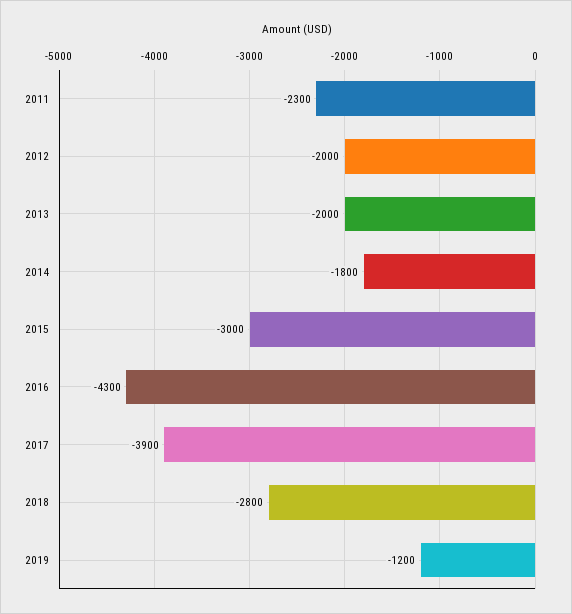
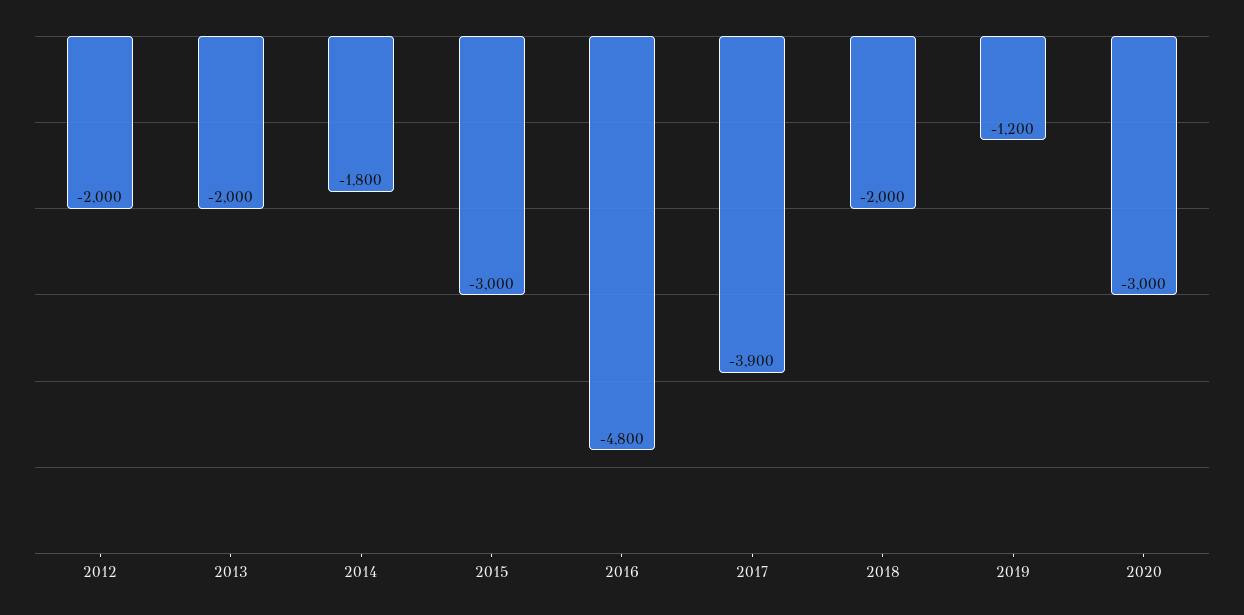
2011: -2300 -> none
2016: -4300 -> -4800
2018: -2800 -> -2000
2020: none -> -3000

